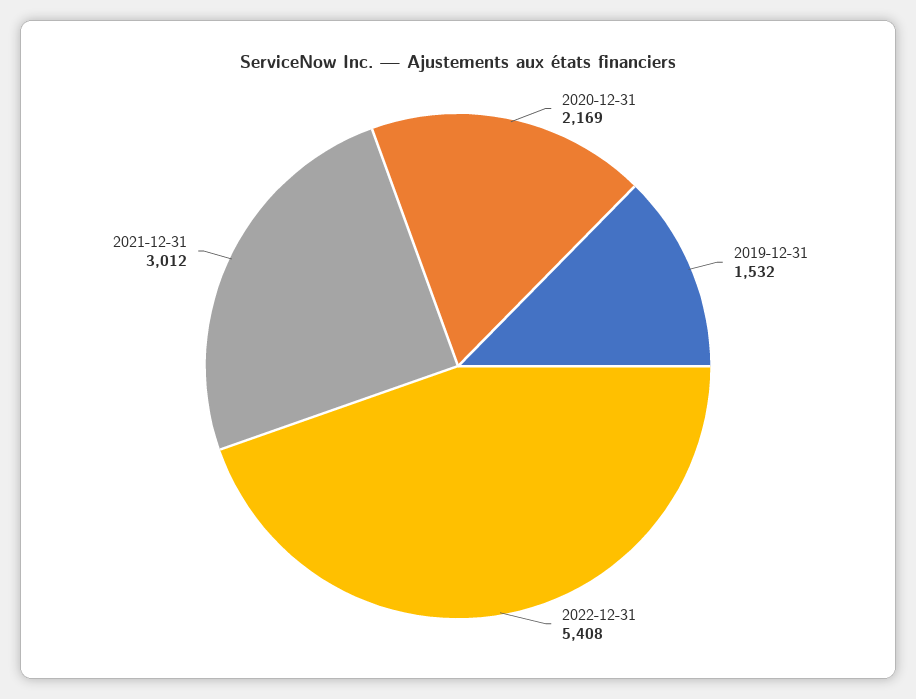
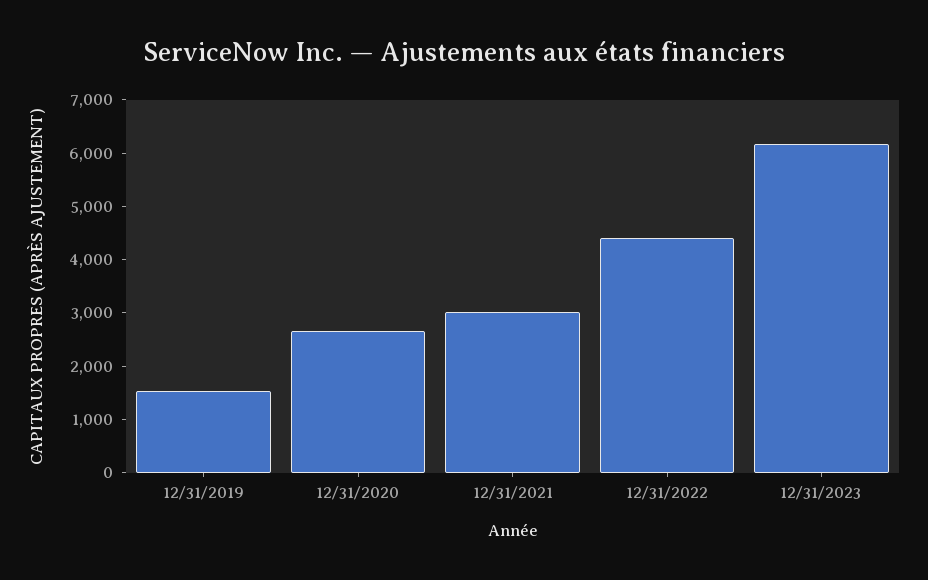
2020-12-31: 2169 -> 2600
2022-12-31: 5408 -> 4400
12/31/2023: none -> 6200

